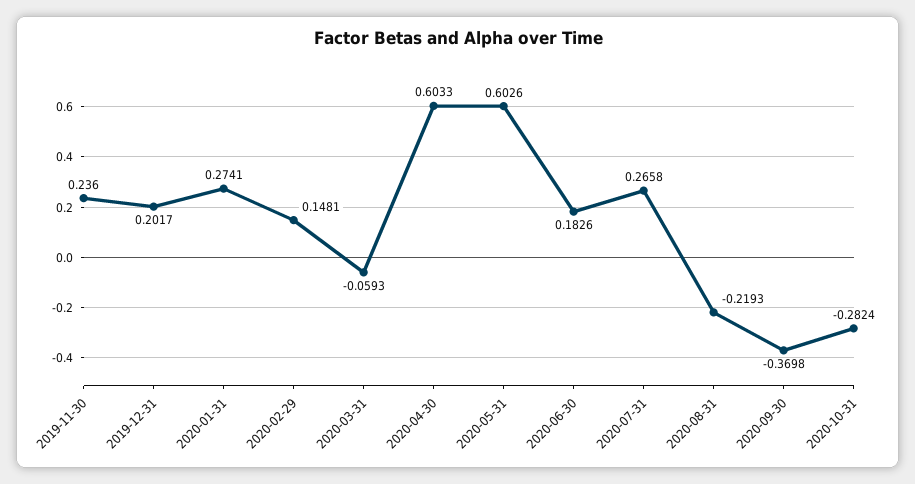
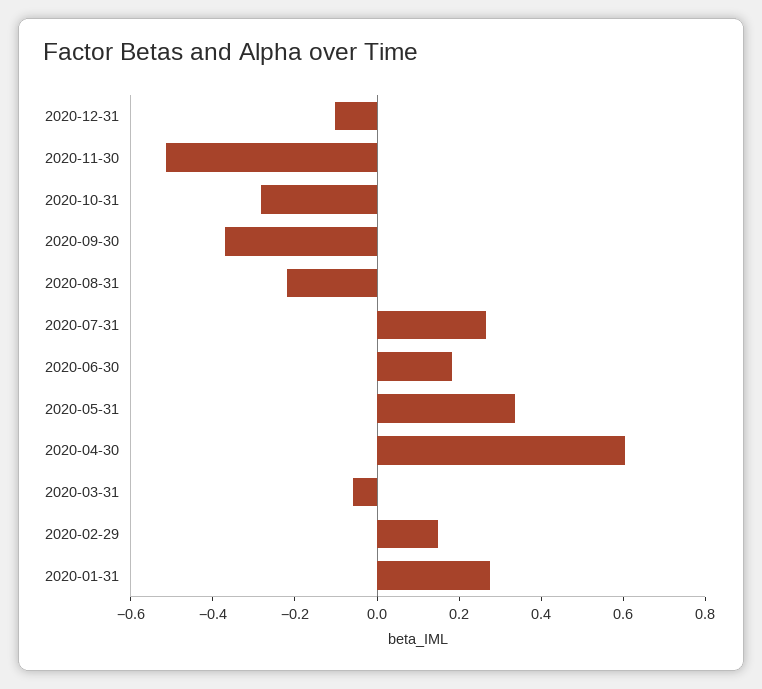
2019-11-30: 0.236 -> none
2019-12-31: 0.2017 -> none
2020-05-31: 0.6026 -> 0.35
2020-12-31: none -> -0.1
2020-11-30: none -> -0.5

